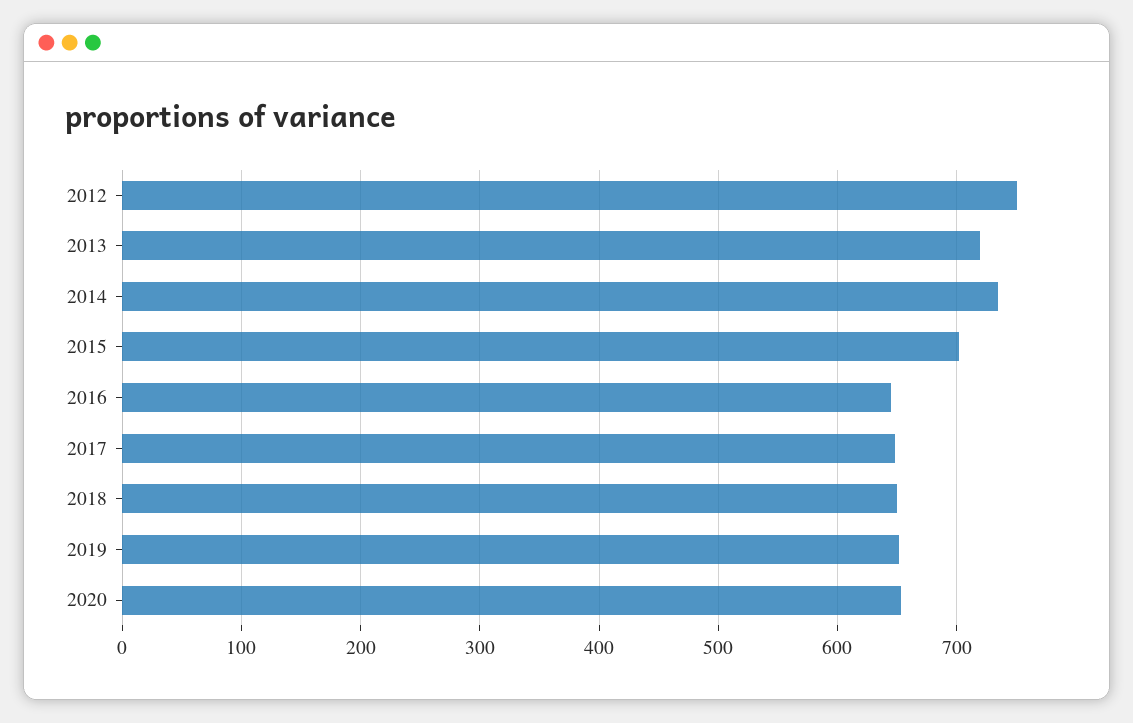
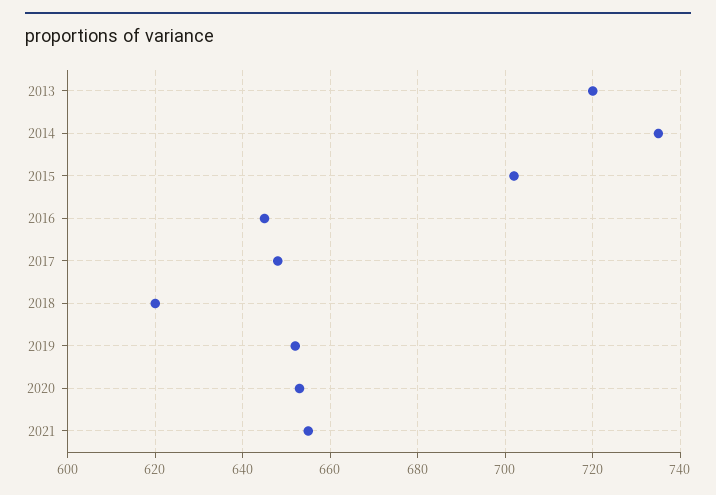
2012: 750 -> none
2018: 650 -> 620
2021: none -> 655

